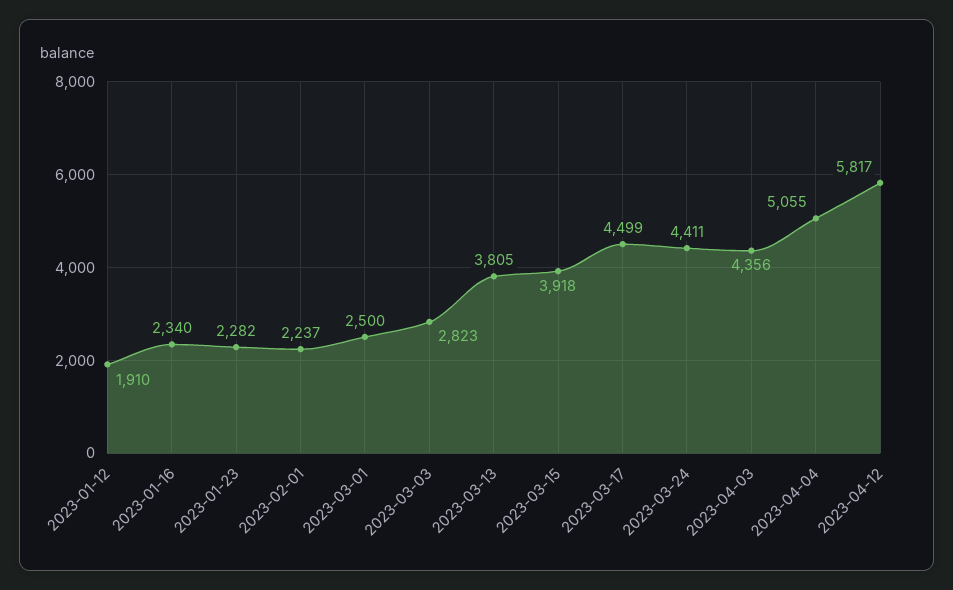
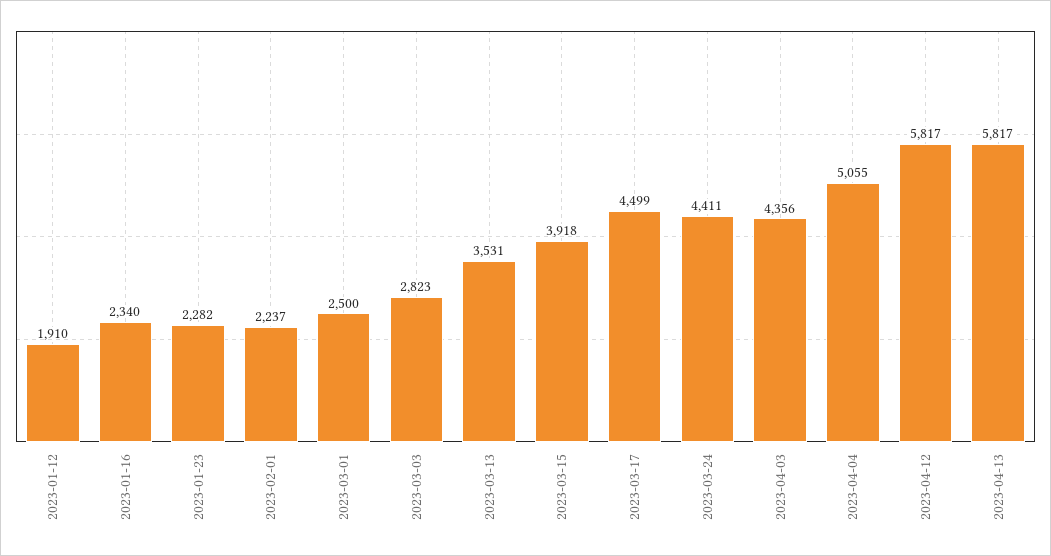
2023-03-13: 3805 -> 3531
2023-04-13: none -> 5817

